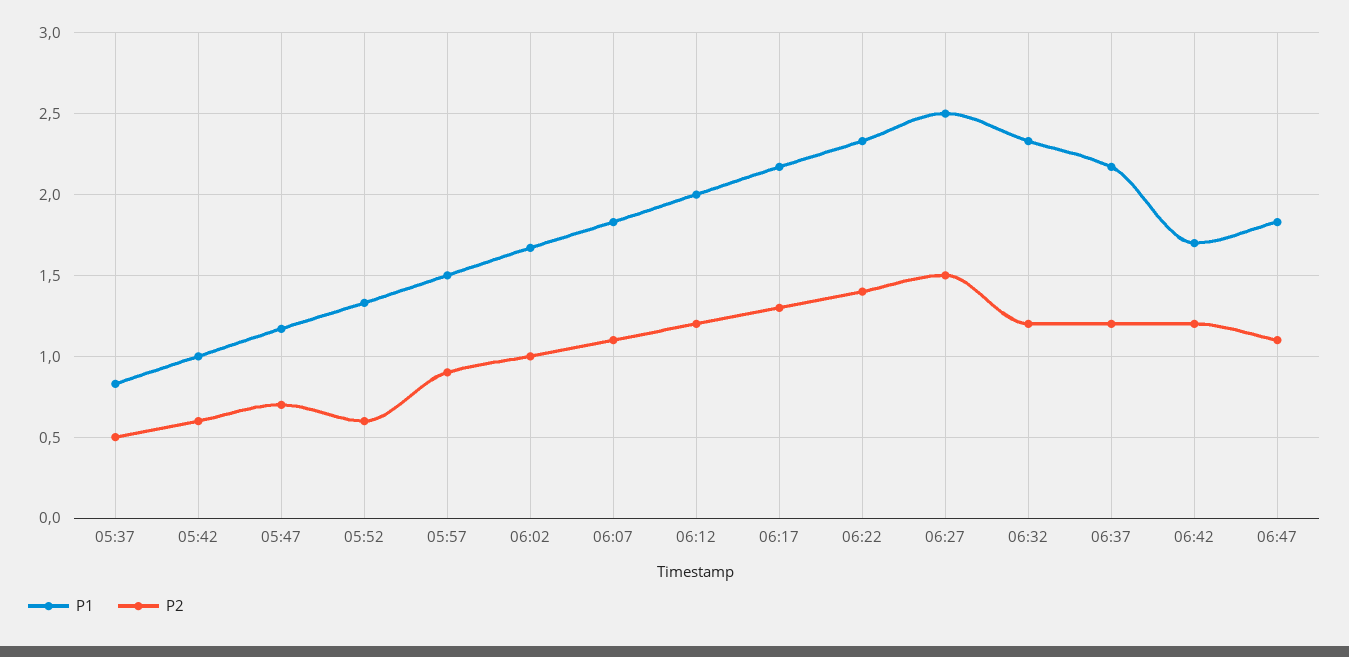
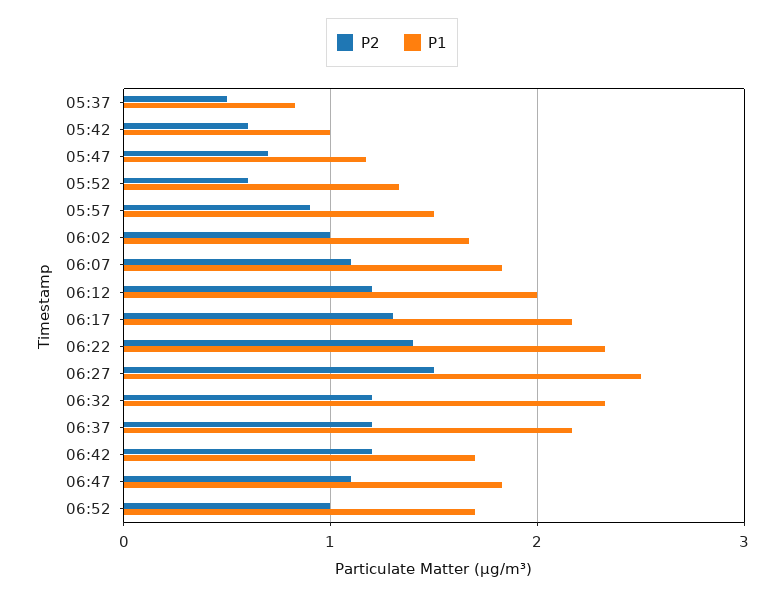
P2, 06:52: none -> 1
P1, 06:52: none -> 1.7

